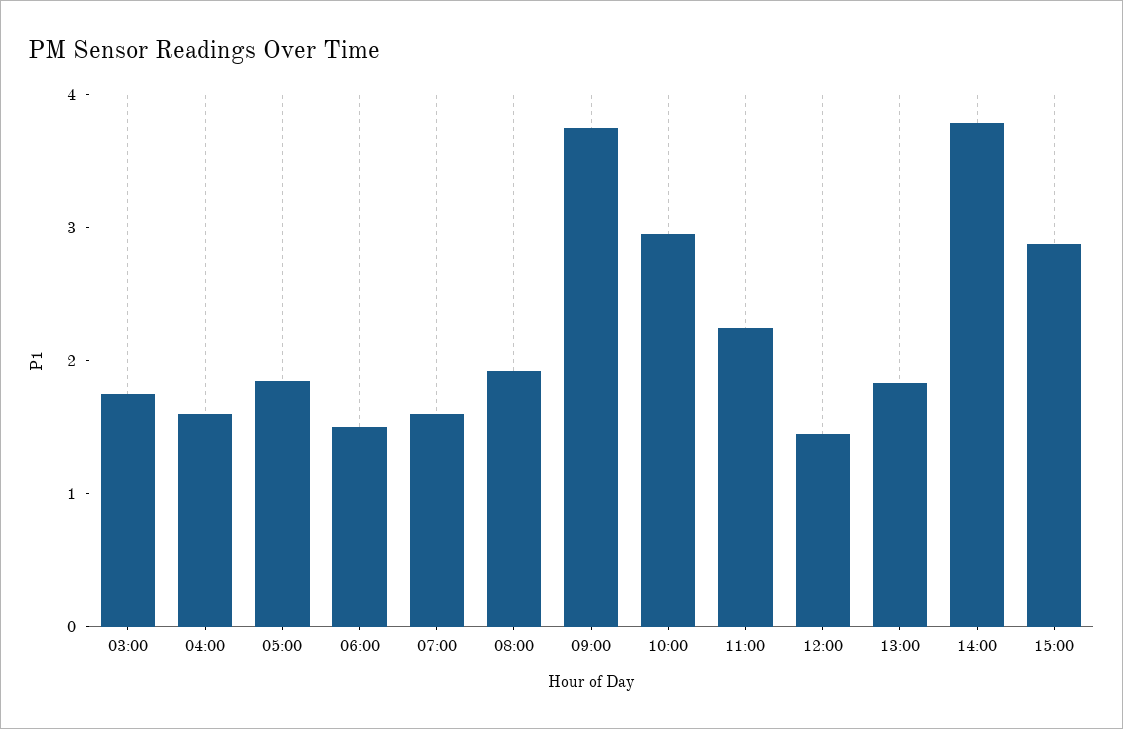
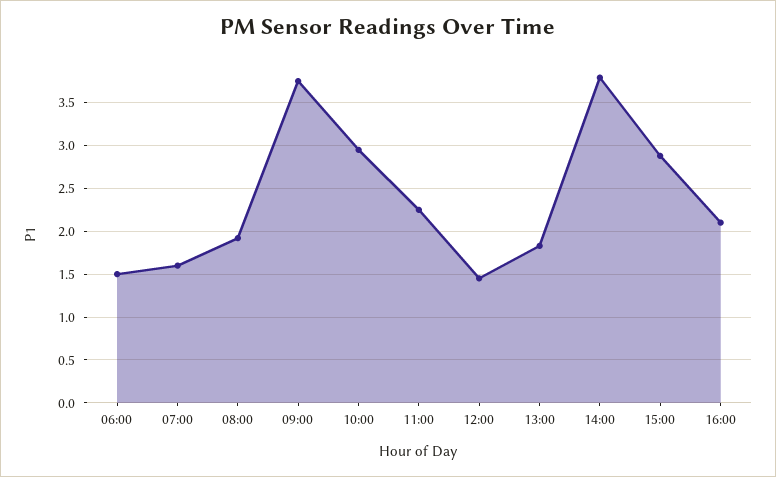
03:00: 1.8 -> none
04:00: 1.6 -> none
05:00: 1.8 -> none
16:00: none -> 2.1

